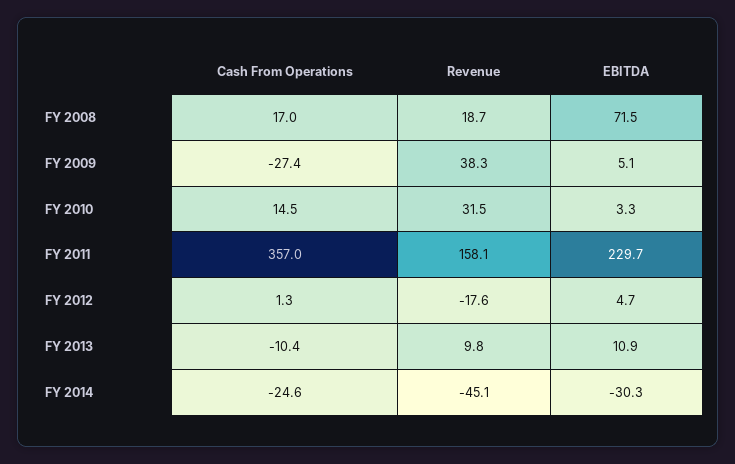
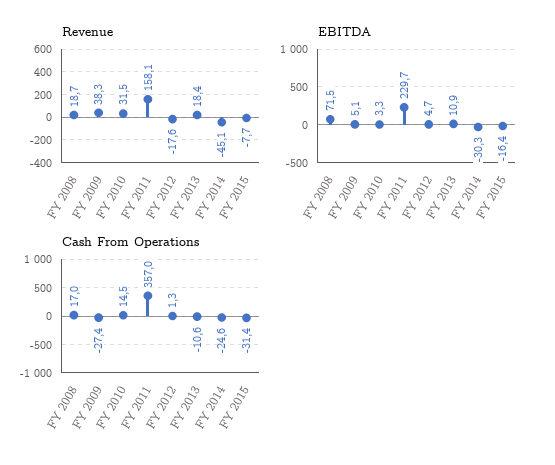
Cash From Operations, FY 2013: -10.4 -> -10.6
Revenue, FY 2013: 9.8 -> 18.4
Revenue, FY 2015: none -> -7.7
EBITDA, FY 2015: none -> -16.4
Cash From Operations, FY 2015: none -> -31.4

